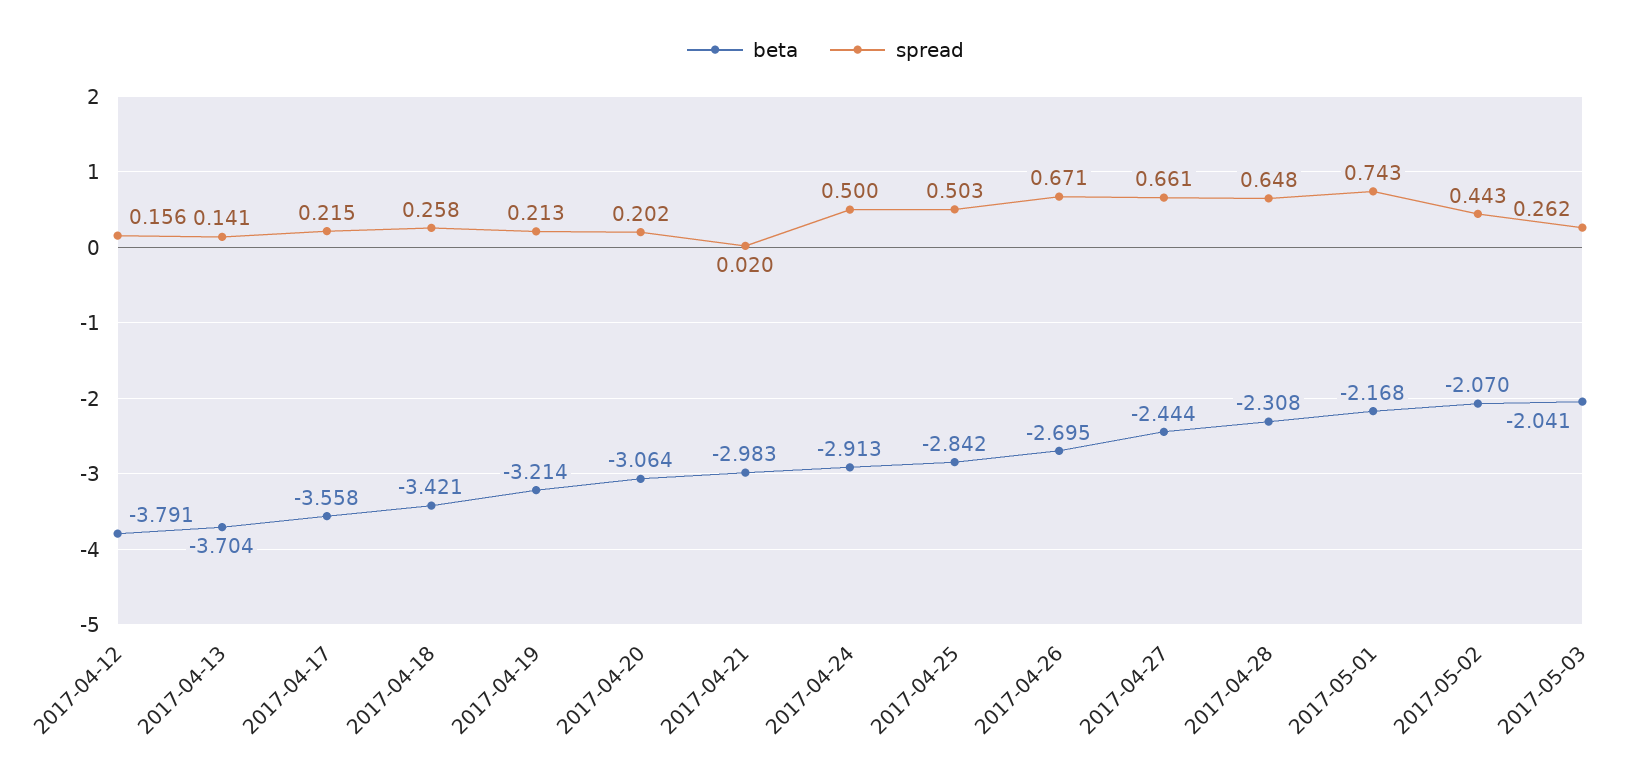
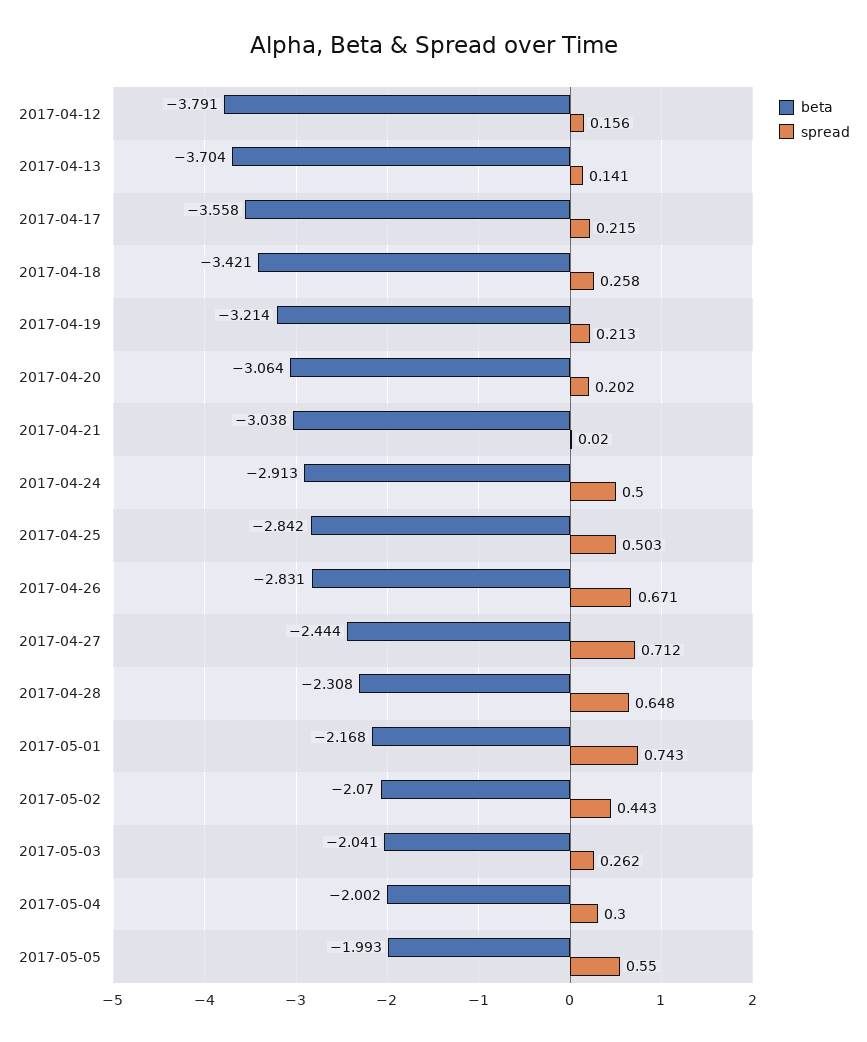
beta, 2017-04-21: -2.983 -> -3.038
beta, 2017-04-26: -2.695 -> -2.831
spread, 2017-04-27: 0.661 -> 0.712
beta, 2017-05-04: none -> -2.002
spread, 2017-05-04: none -> 0.3
beta, 2017-05-05: none -> -1.993
spread, 2017-05-05: none -> 0.55

